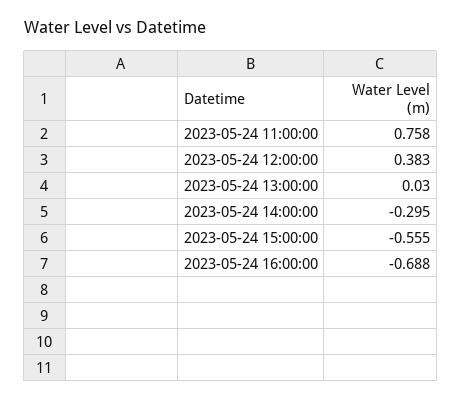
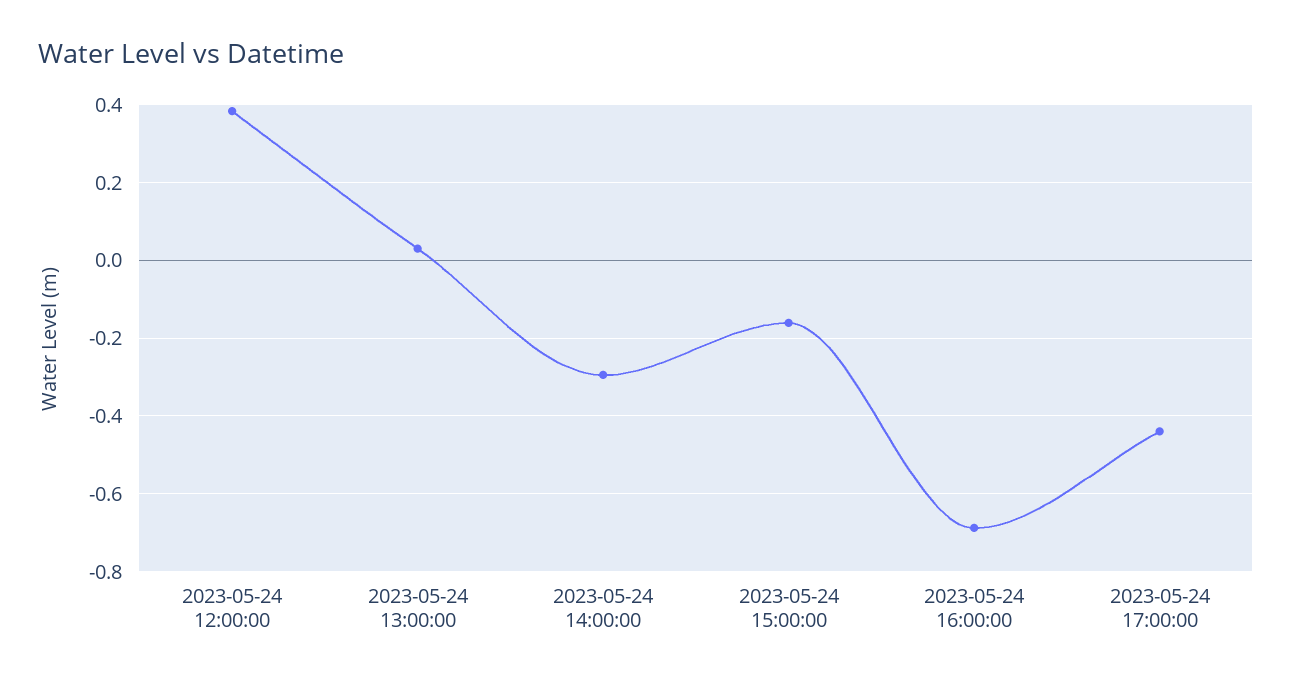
2023-05-24 11:00:00: 0.758 -> none
2023-05-24 15:00:00: -0.555 -> -0.16
2023-05-24 17:00:00: none -> -0.44

